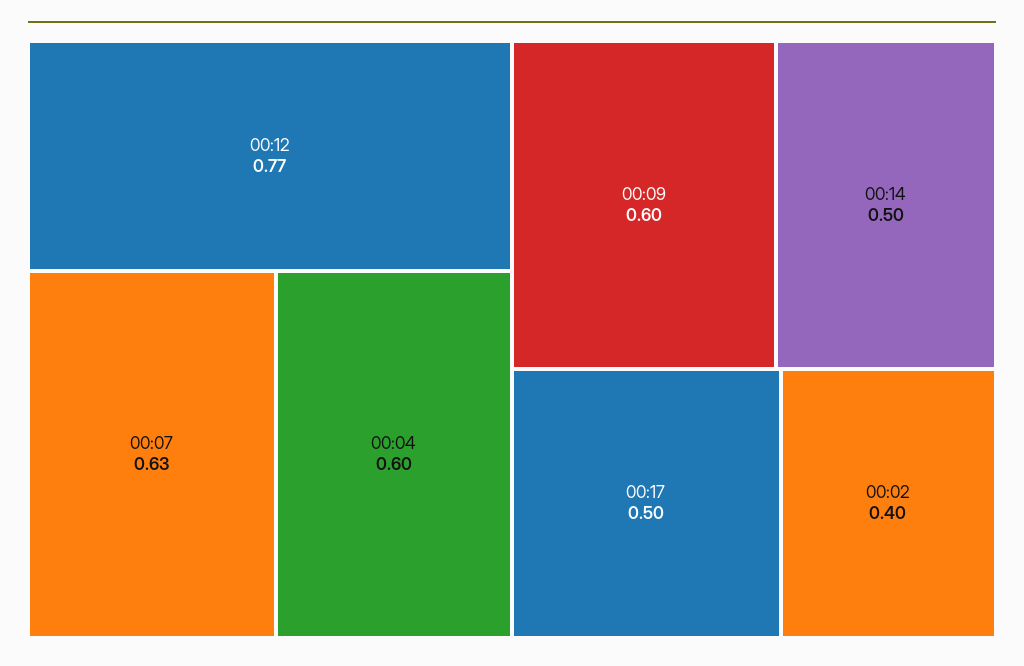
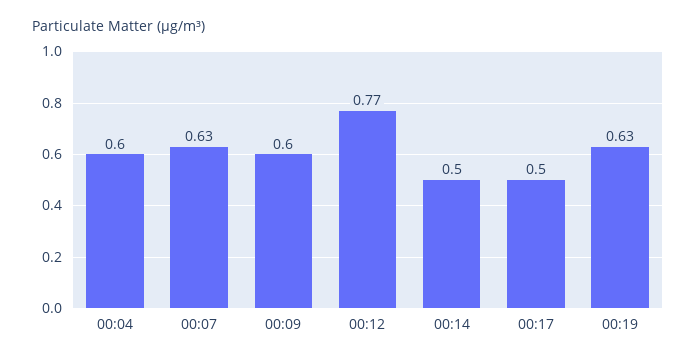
00:02: 0.4 -> none
00:19: none -> 0.63

